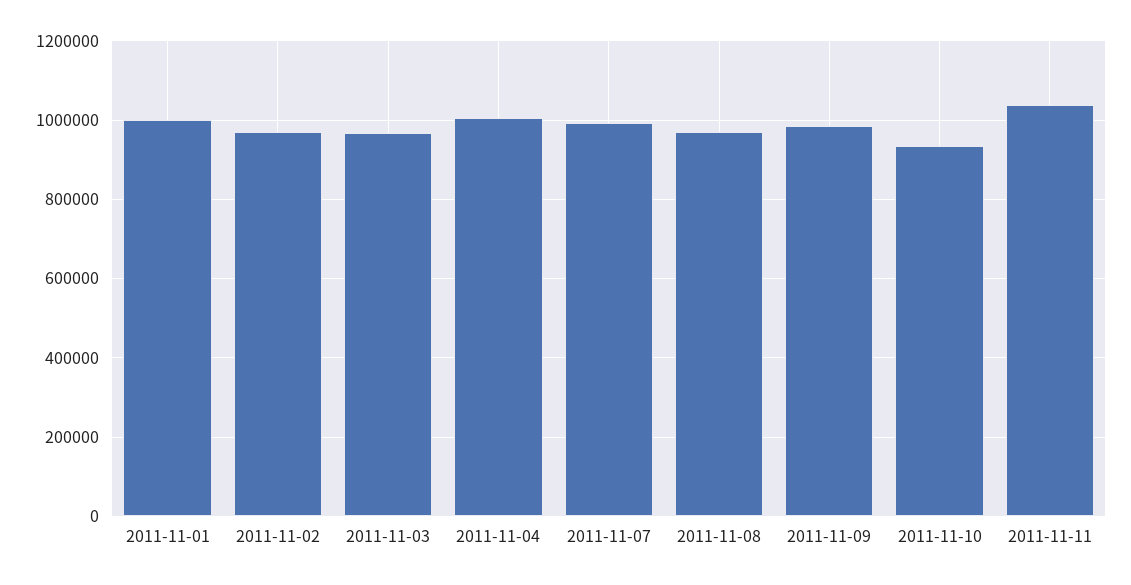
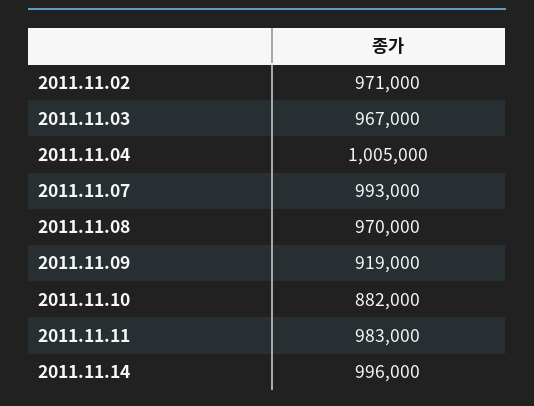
2011-11-01: 1000000 -> none
2011-11-09: 980000 -> 919000
2011-11-10: 940000 -> 882000
2011-11-11: 1040000 -> 983000
2011.11.14: none -> 996000

